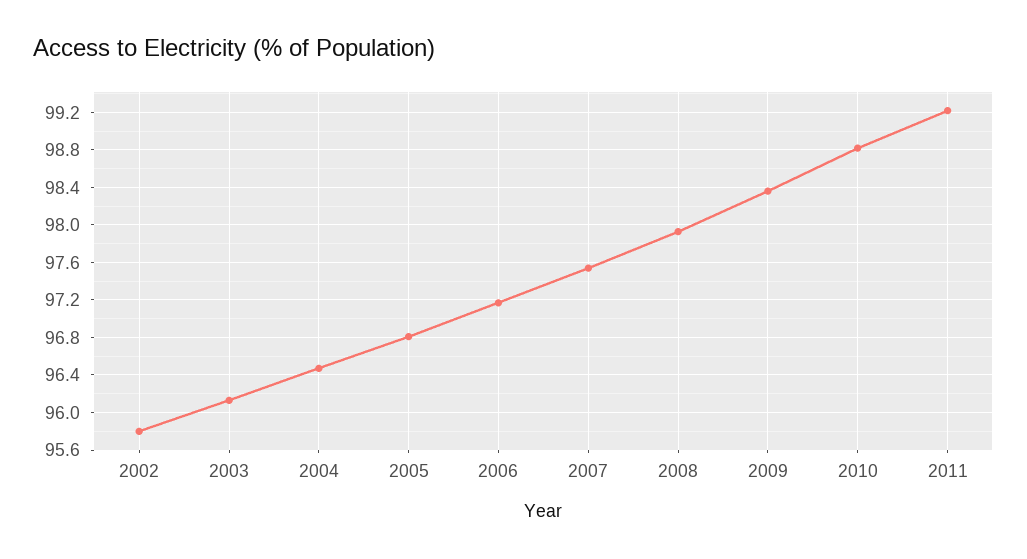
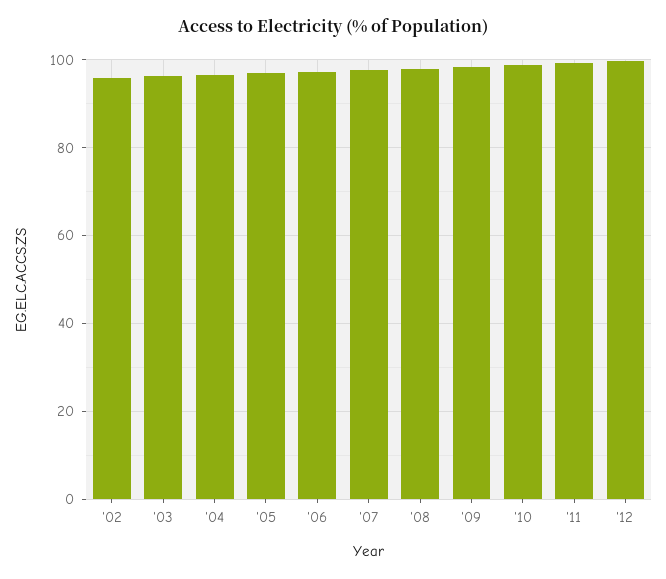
'12: none -> 100

